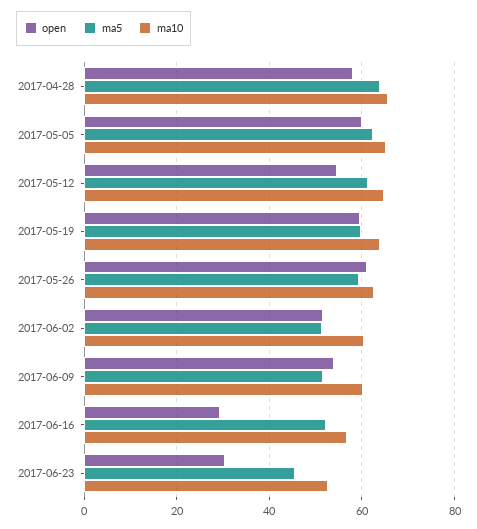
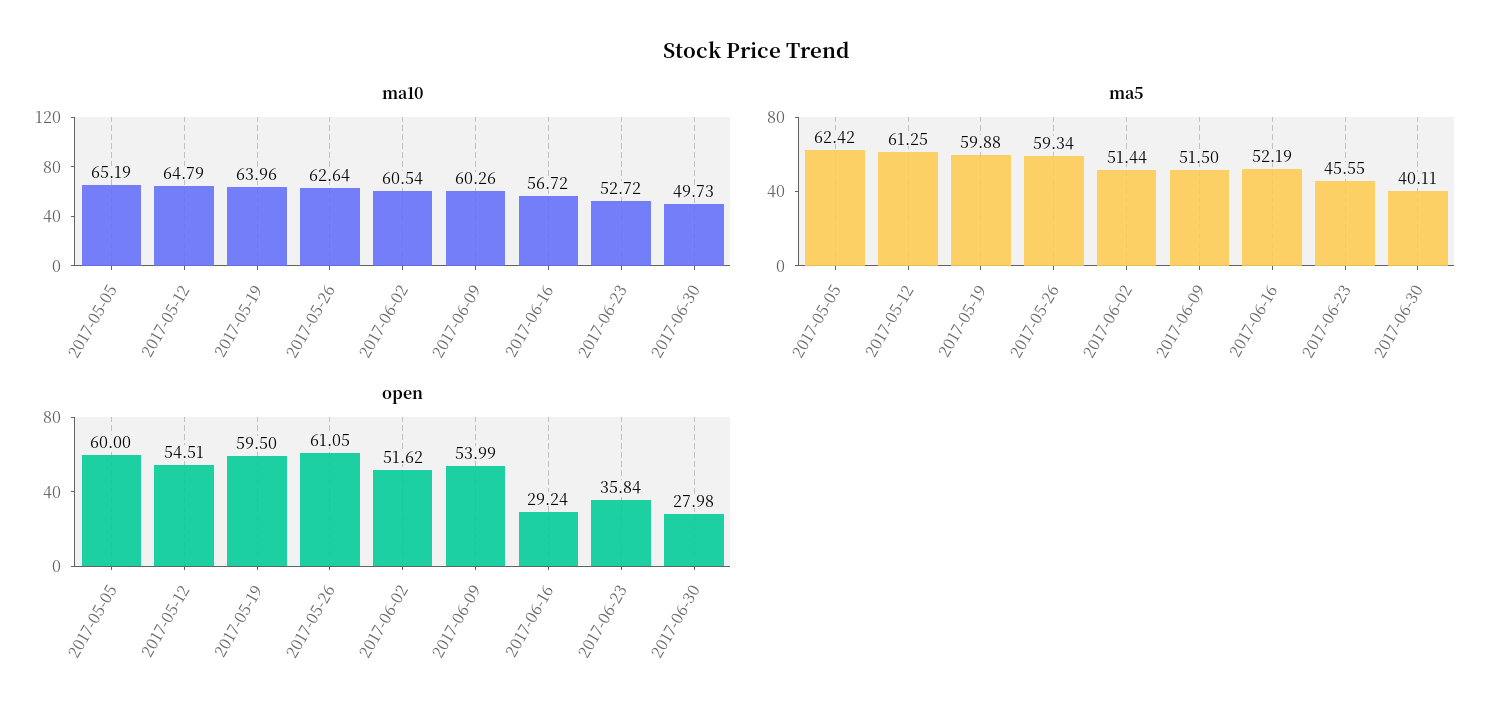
open, 2017-04-28: 58 -> none
ma5, 2017-04-28: 64 -> none
ma10, 2017-04-28: 66 -> none
open, 2017-06-23: 30 -> 35.84
ma10, 2017-06-30: none -> 49.73
ma5, 2017-06-30: none -> 40.11
open, 2017-06-30: none -> 27.98

